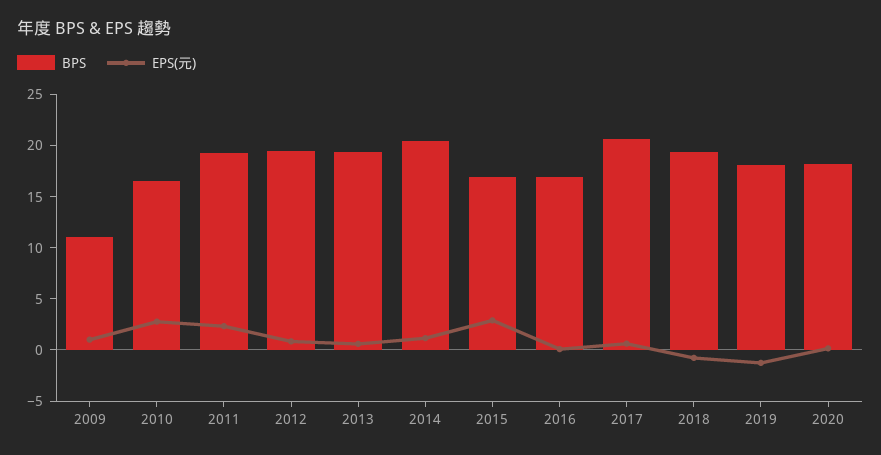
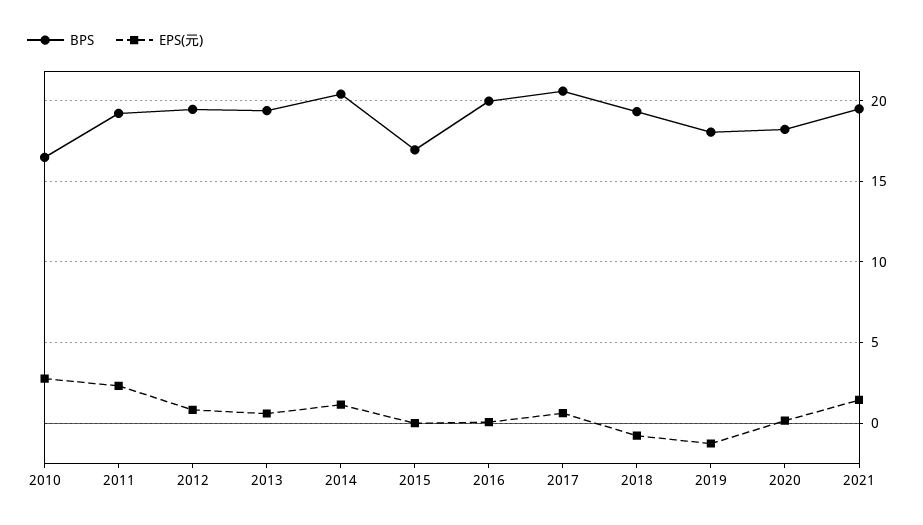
BPS, 2009: 11 -> none
EPS(元), 2009: 1 -> none
EPS(元), 2015: 3 -> 0
BPS, 2016: 17 -> 20
BPS, 2021: none -> 19.5
EPS(元), 2021: none -> 1.5

